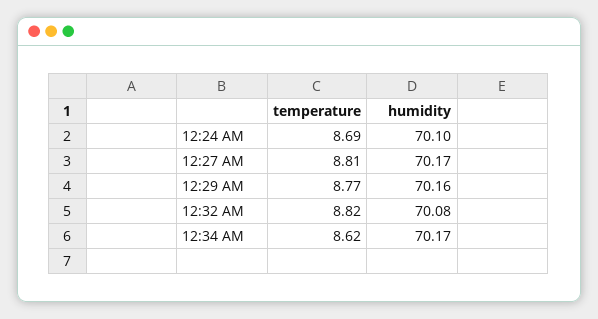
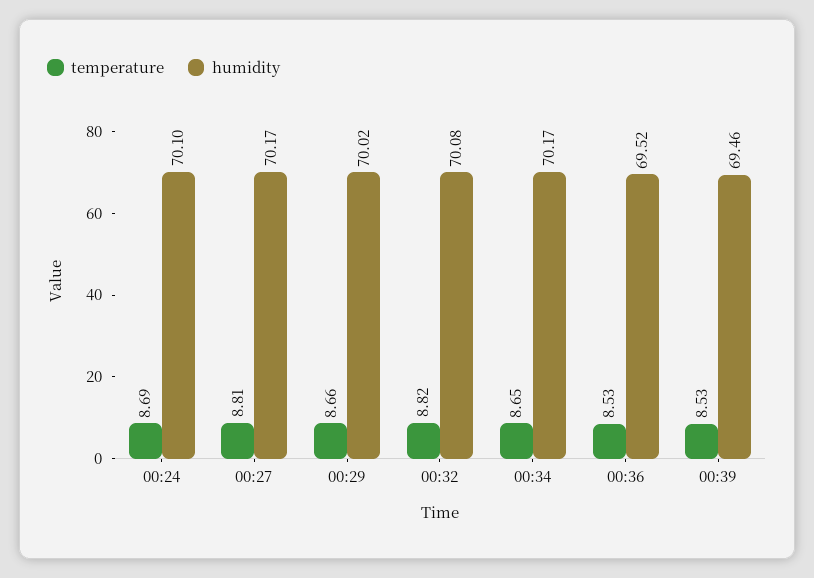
temperature, 12:29 AM: 8.77 -> 8.66
humidity, 12:29 AM: 70.16 -> 70.02
temperature, 12:34 AM: 8.62 -> 8.65
temperature, 00:36: none -> 8.53
humidity, 00:36: none -> 69.52
temperature, 00:39: none -> 8.53
humidity, 00:39: none -> 69.46

